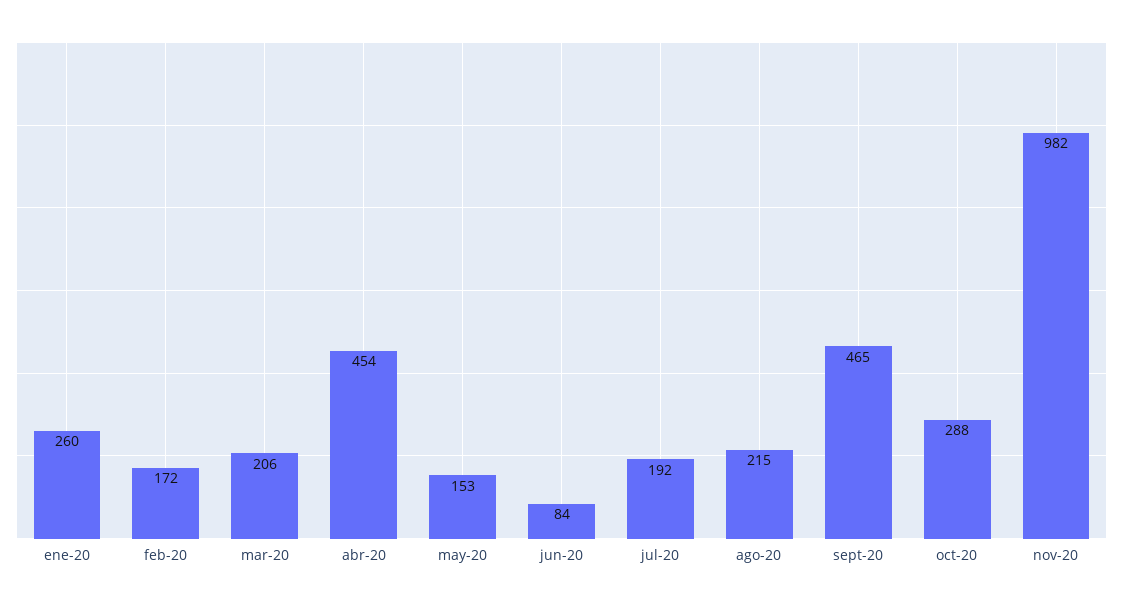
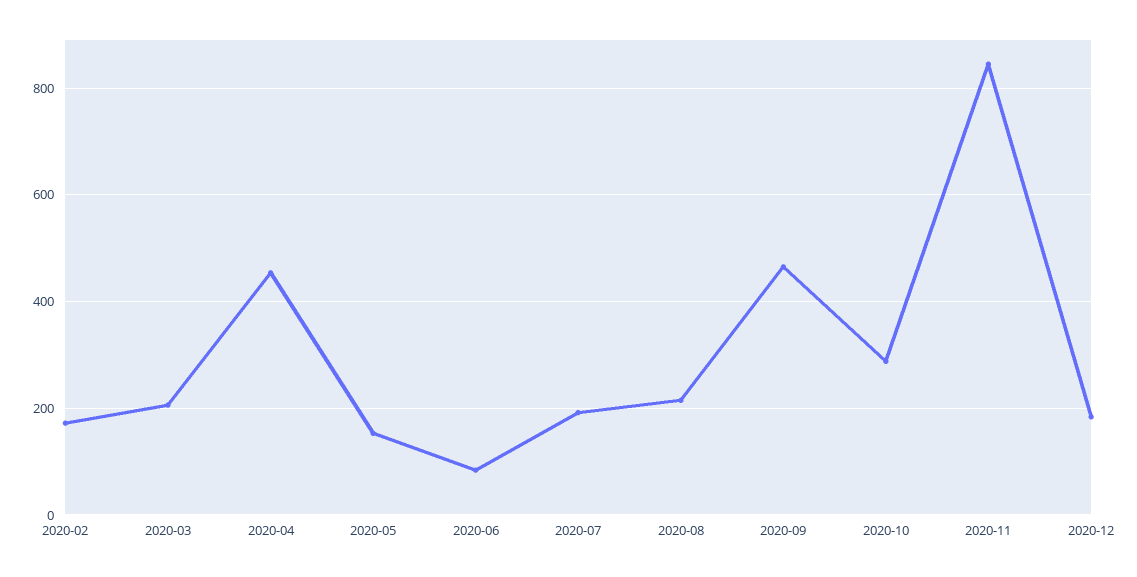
ene-20: 260 -> none
nov-20: 982 -> 840
2020-12: none -> 180

